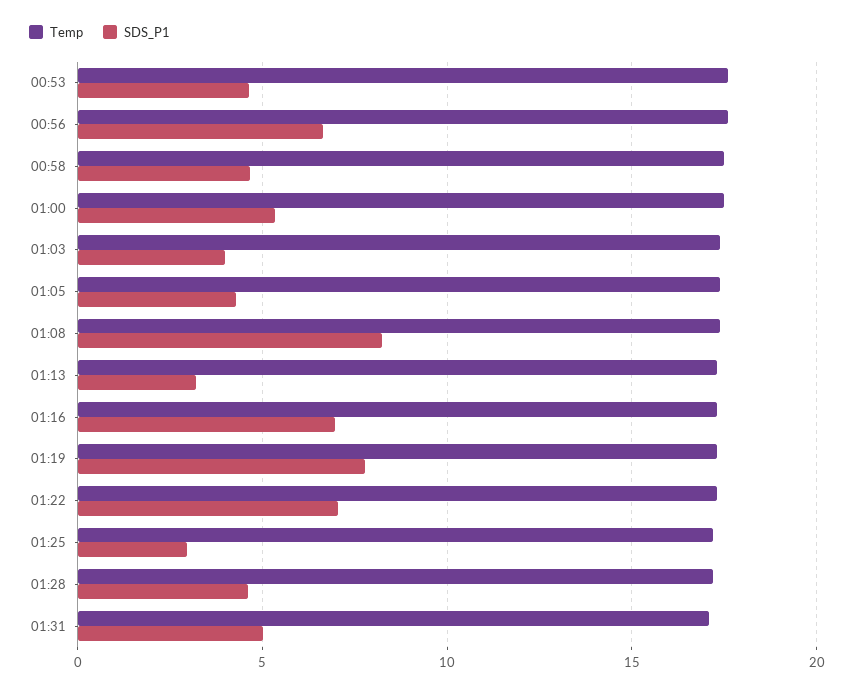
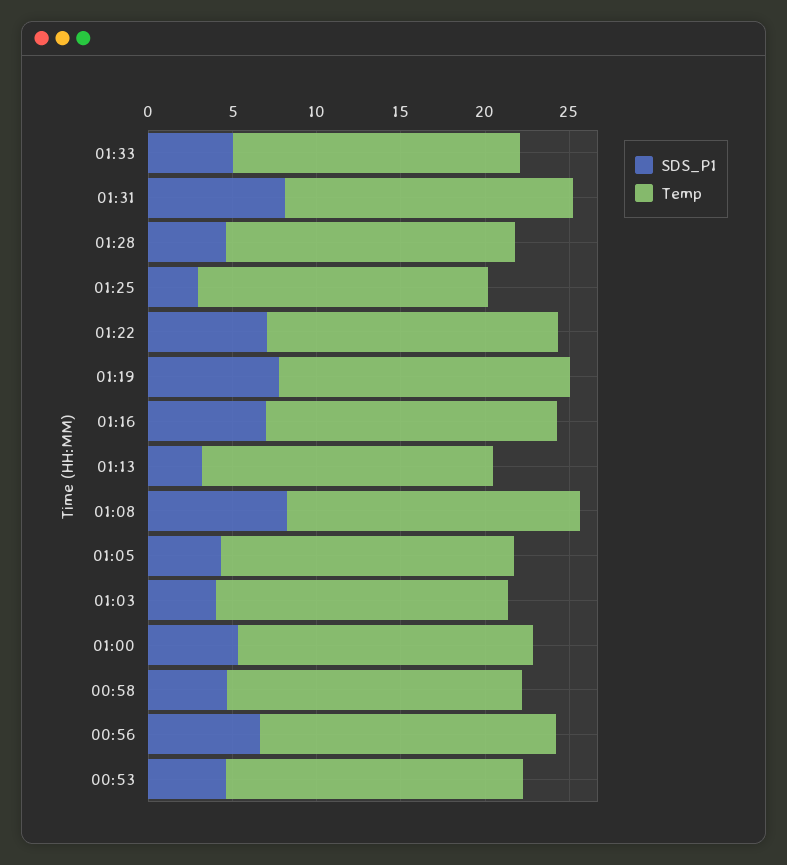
SDS_P1, 01:31: 5 -> 8
SDS_P1, 01:33: none -> 5
Temp, 01:33: none -> 17

